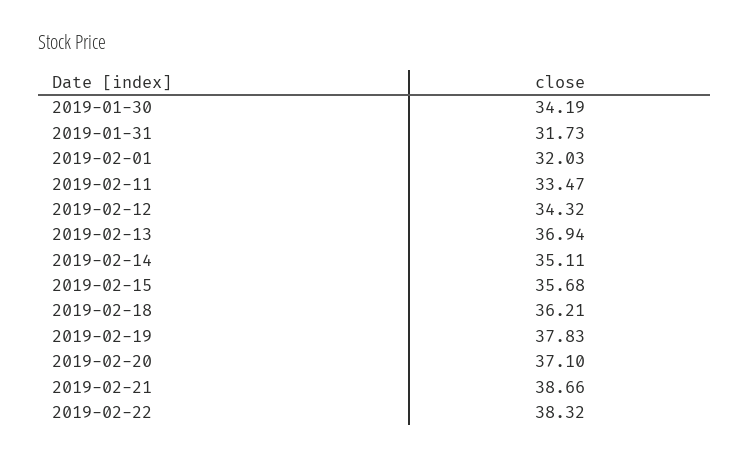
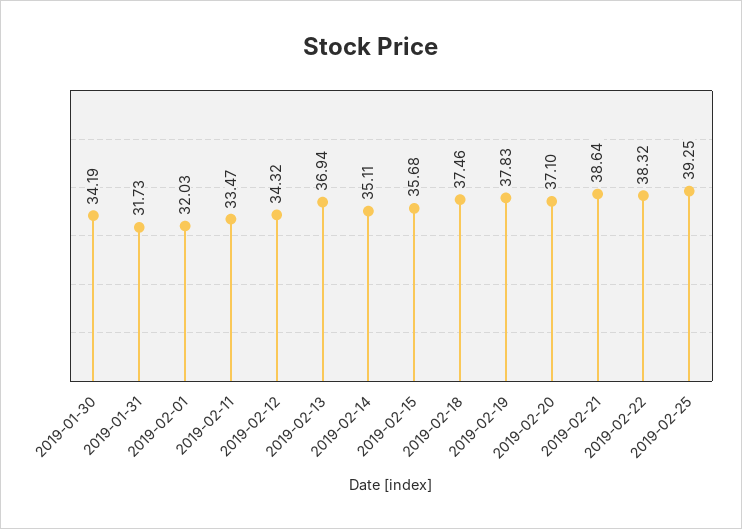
2019-02-18: 36.21 -> 37.46
2019-02-21: 38.66 -> 38.64
2019-02-25: none -> 39.25

